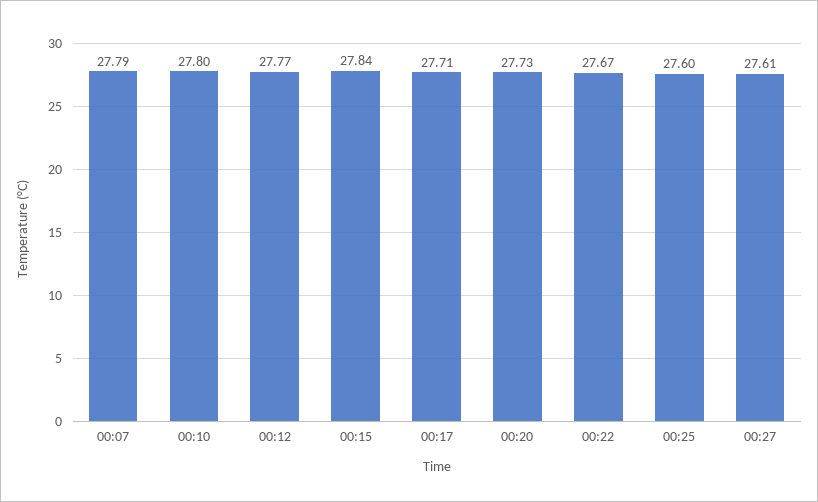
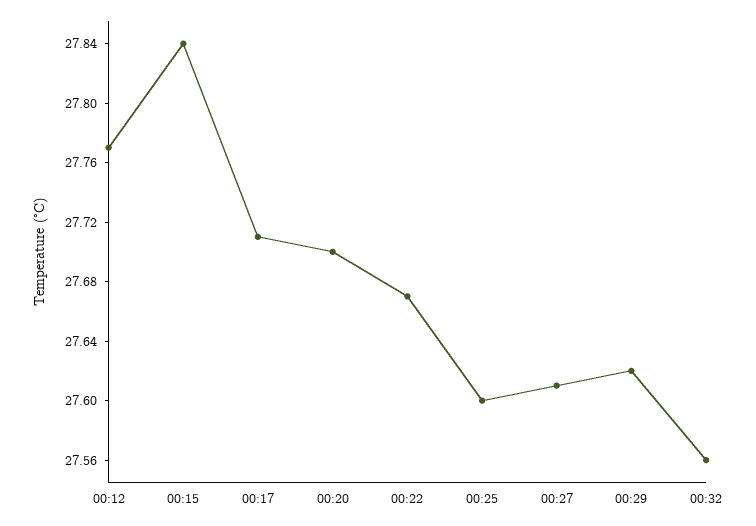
00:07: 27.79 -> none
00:10: 27.8 -> none
00:20: 27.73 -> 27.7
00:29: none -> 27.62
00:32: none -> 27.56

